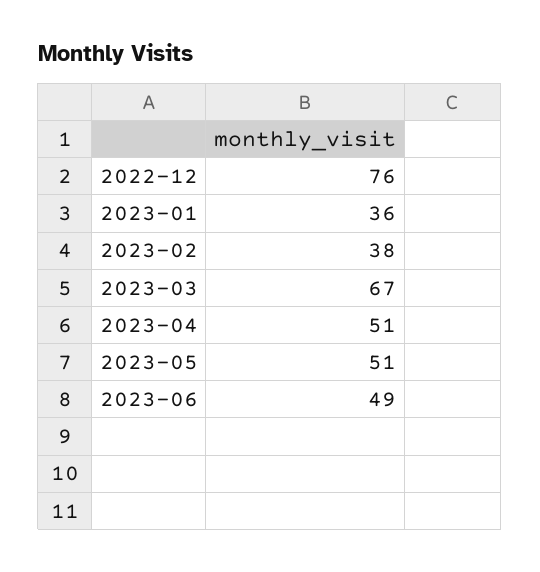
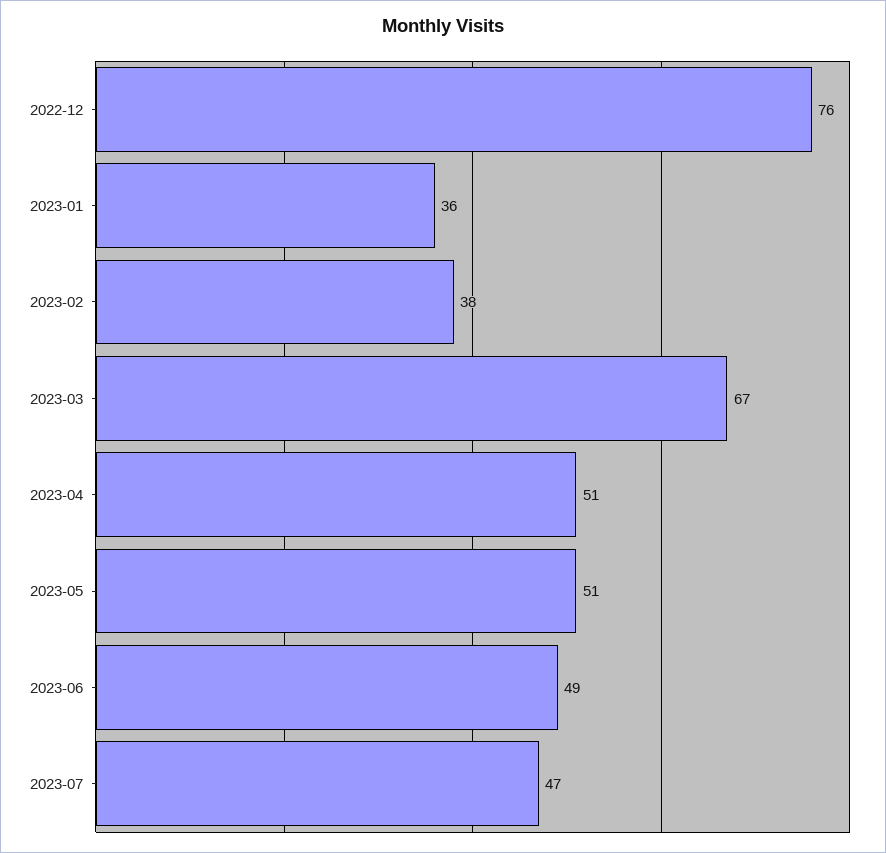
2023-07: none -> 47

